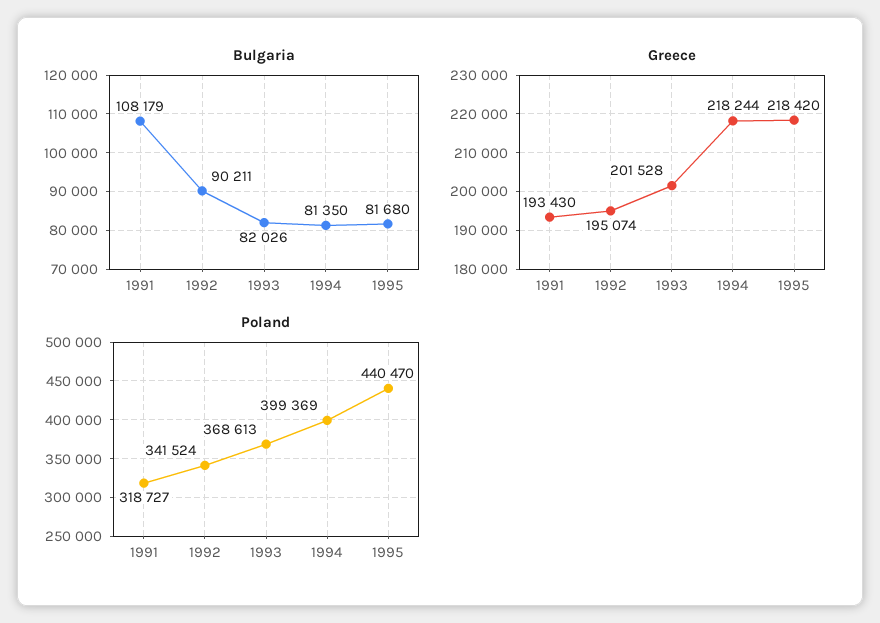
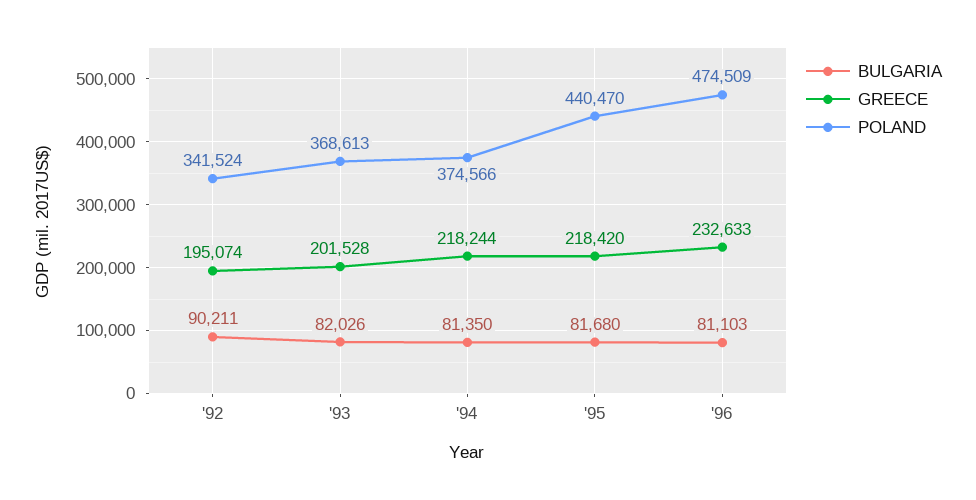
Bulgaria, 1991: 108179 -> none
Greece, 1991: 193430 -> none
Poland, 1991: 318727 -> none
Poland, 1994: 399369 -> 374566
Bulgaria, '96: none -> 81103
Greece, '96: none -> 232633
Poland, '96: none -> 474509

